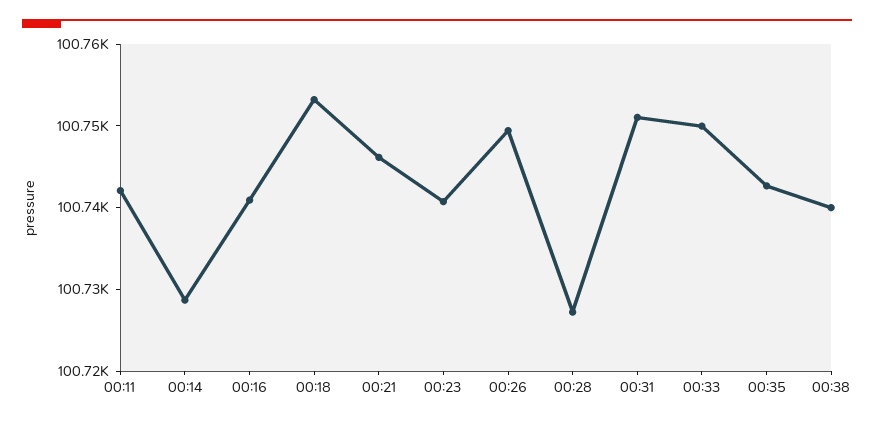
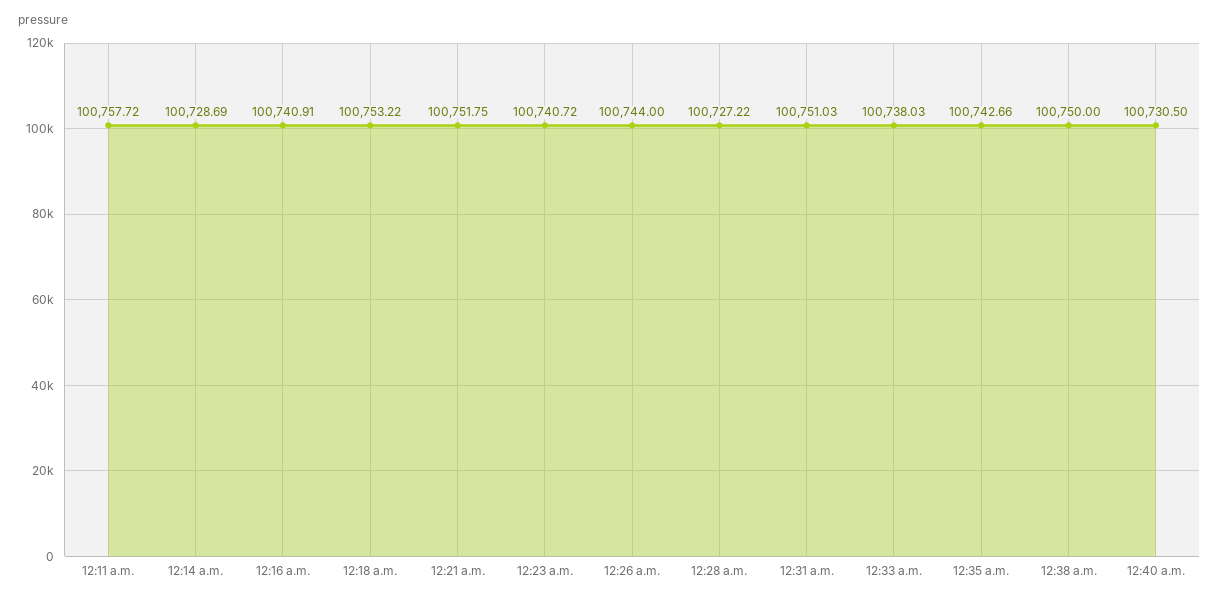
00:11: 100742 -> 100757.72
00:21: 100746 -> 100751.75
00:26: 100750 -> 100744
00:33: 100750 -> 100738.03
00:38: 100740 -> 100750
12:40 a.m.: none -> 100730.5

